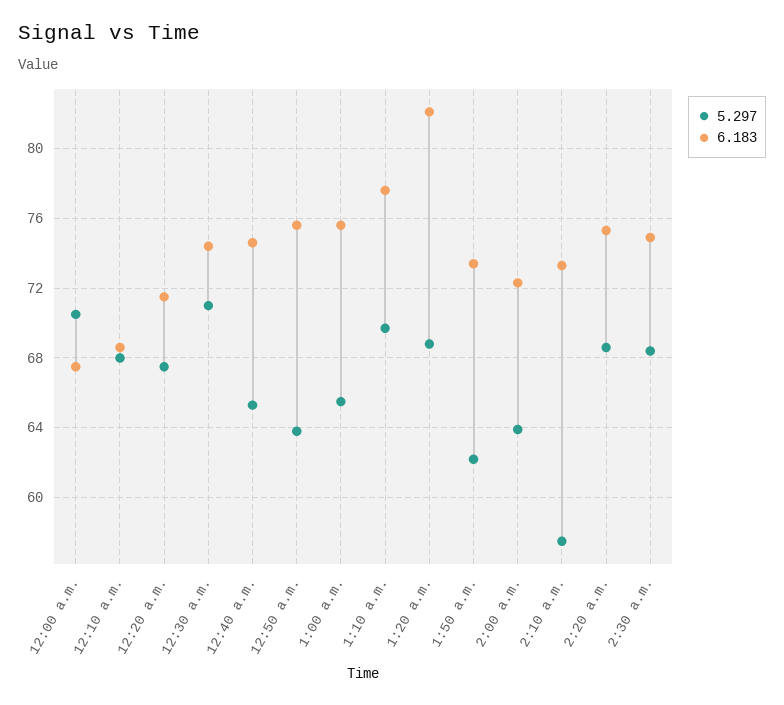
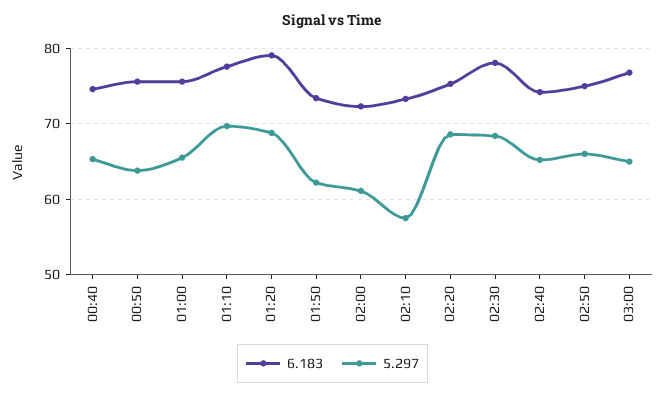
5.297, 12:00 a.m.: 70.5 -> none
6.183, 12:00 a.m.: 67.5 -> none
5.297, 12:10 a.m.: 68 -> none
6.183, 12:10 a.m.: 68.5 -> none
5.297, 12:20 a.m.: 67.5 -> none
6.183, 12:20 a.m.: 71.5 -> none
5.297, 12:30 a.m.: 71 -> none
6.183, 12:30 a.m.: 74.5 -> none
6.183, 1:20 a.m.: 82 -> 79
5.297, 2:00 a.m.: 64 -> 61
6.183, 2:30 a.m.: 75 -> 78
6.183, 02:40: none -> 74
5.297, 02:40: none -> 65
6.183, 02:50: none -> 75
5.297, 02:50: none -> 66
6.183, 03:00: none -> 77
5.297, 03:00: none -> 65

